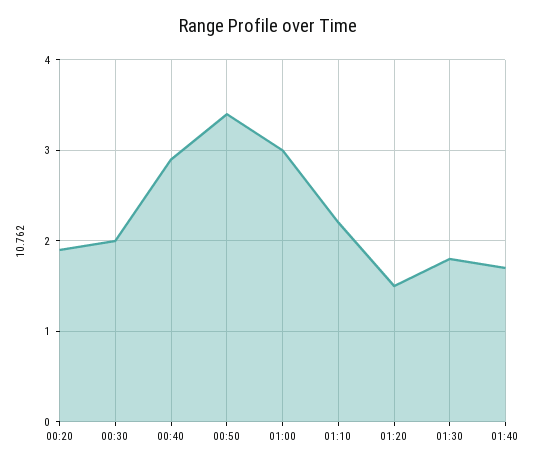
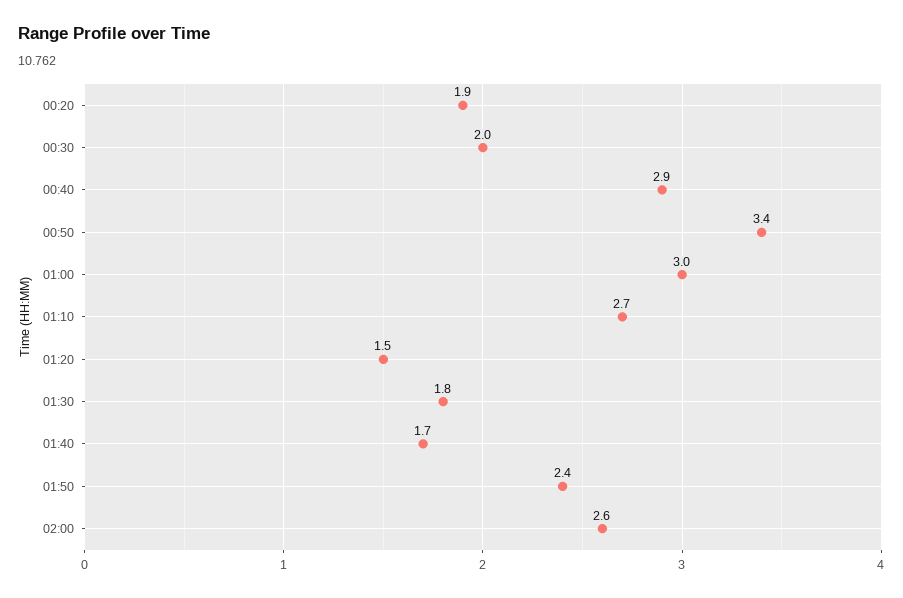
01:10: 2.2 -> 2.7
01:50: none -> 2.4
02:00: none -> 2.6

